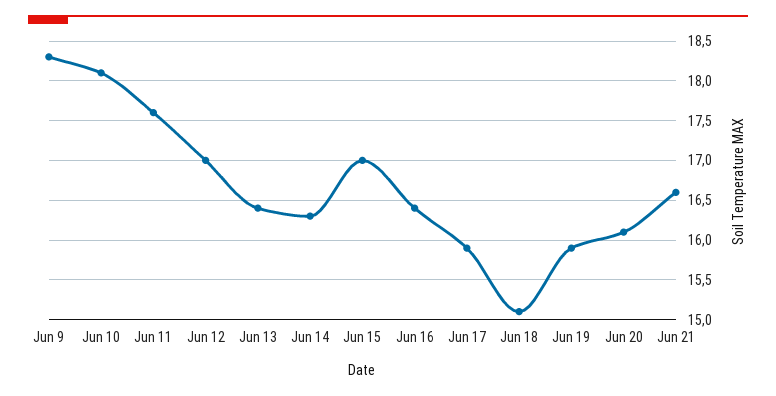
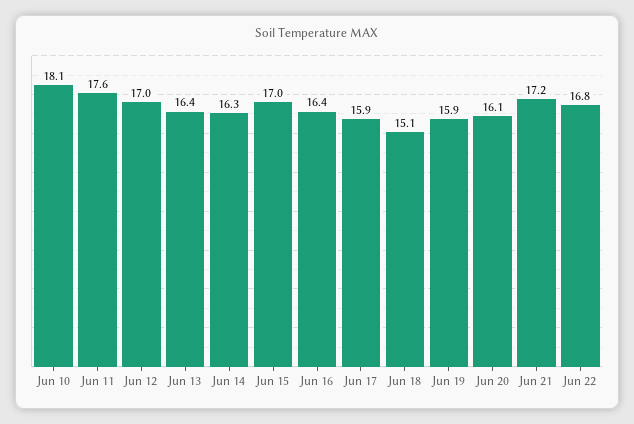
Jun 9: 18.3 -> none
Jun 21: 16.6 -> 17.2
Jun 22: none -> 16.8

